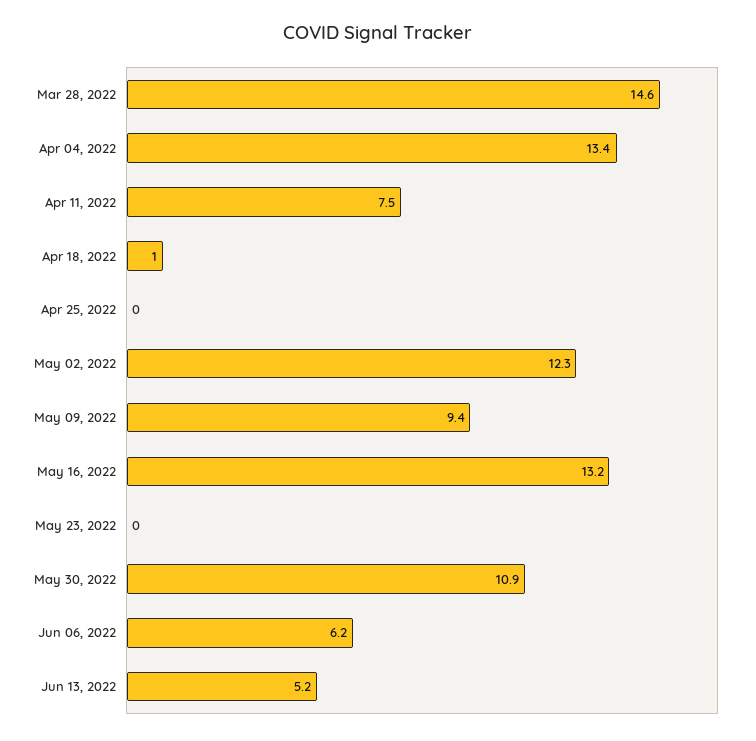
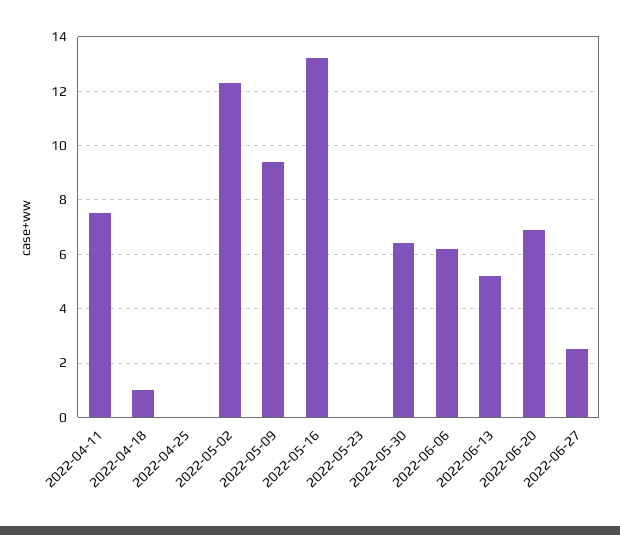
Mar 28, 2022: 14.6 -> none
Apr 04, 2022: 13.4 -> none
May 30, 2022: 10.9 -> 6.5
2022-06-20: none -> 7
2022-06-27: none -> 2.5

